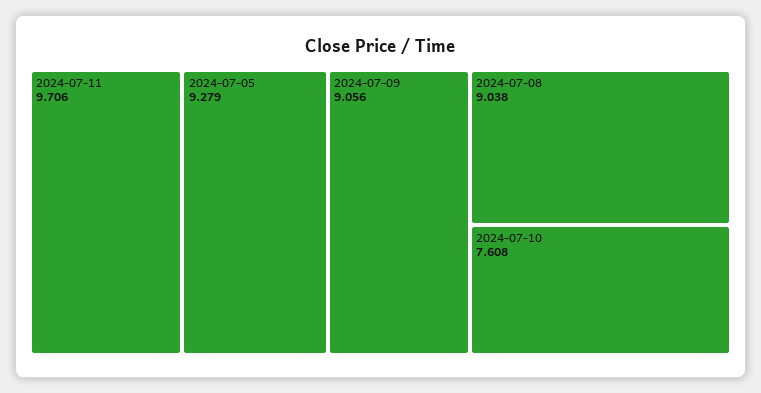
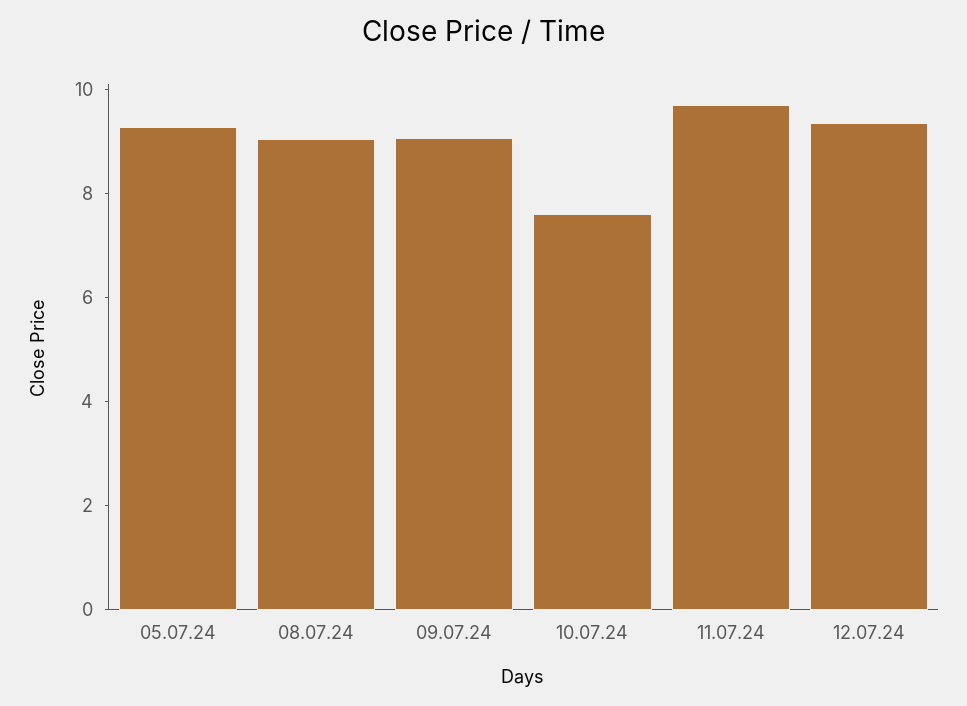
12.07.24: none -> 9.5

